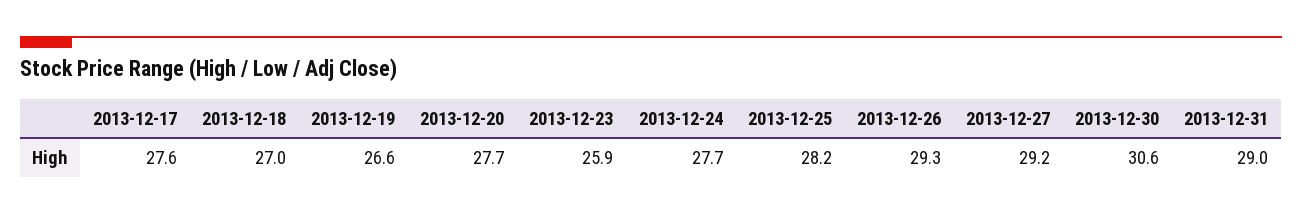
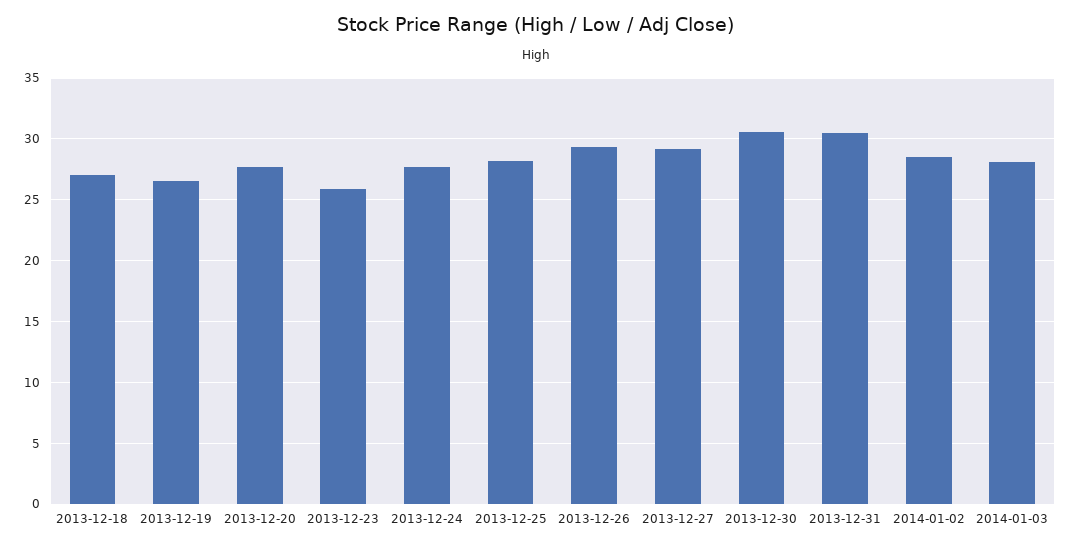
2013-12-17: 27.6 -> none
2013-12-31: 29 -> 30.5
2014-01-02: none -> 28.5
2014-01-03: none -> 28

